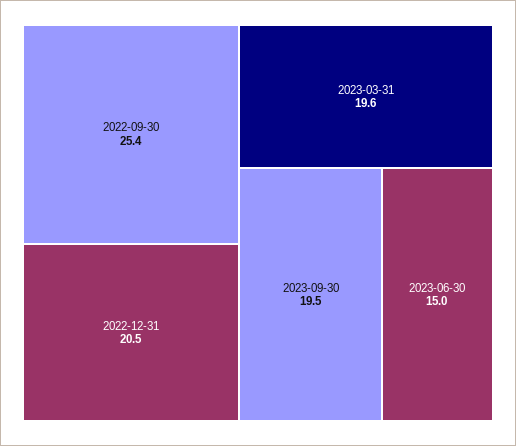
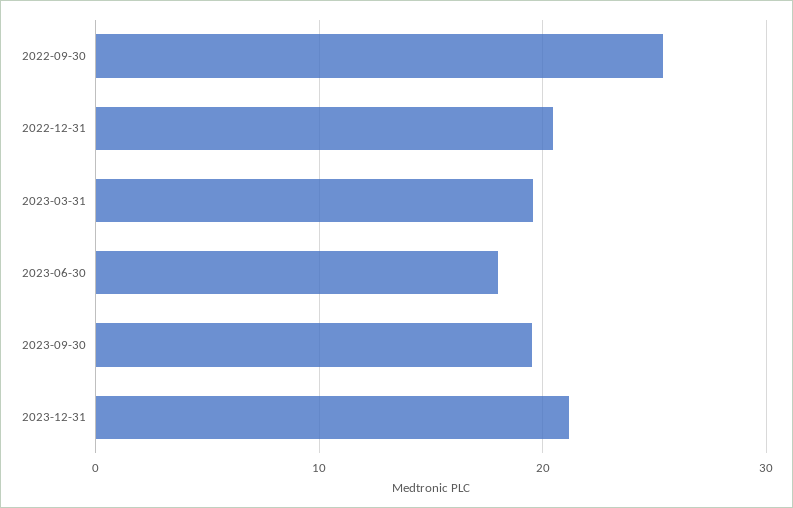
2023-06-30: 15 -> 18
2023-12-31: none -> 21

